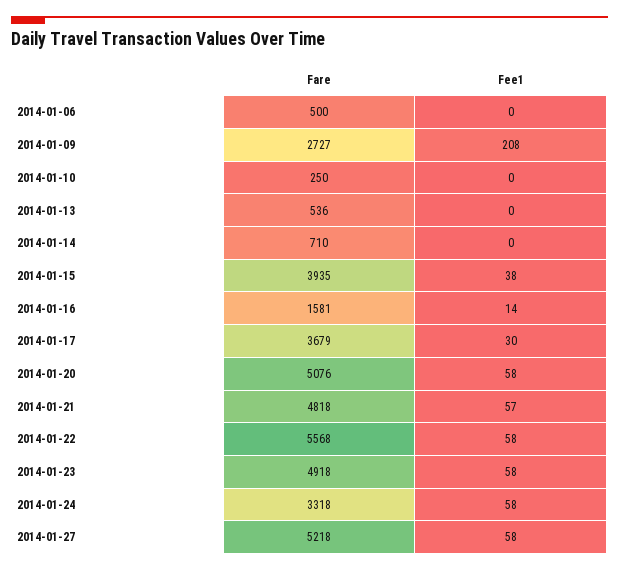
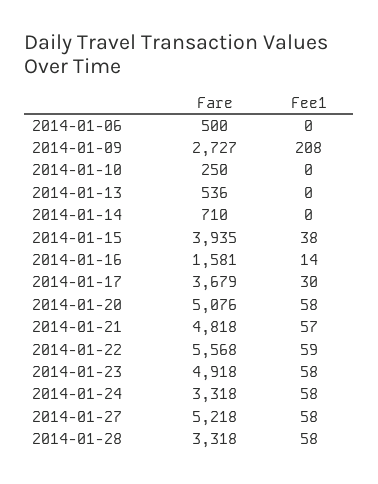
Fee1, 2014-01-22: 58 -> 59
Fare, 2014-01-28: none -> 3318
Fee1, 2014-01-28: none -> 58

